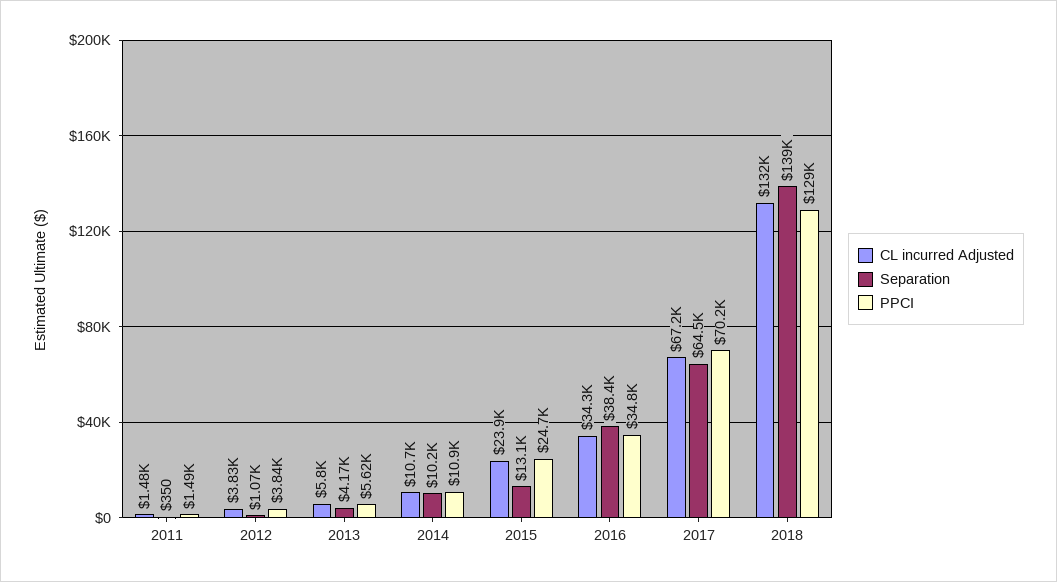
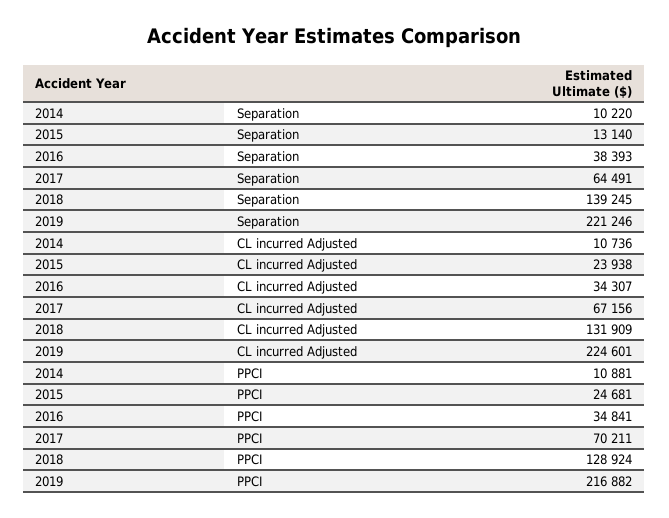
CL incurred Adjusted, 2011: 1480 -> none
Separation, 2011: 350 -> none
PPCI, 2011: 1490 -> none
CL incurred Adjusted, 2012: 3830 -> none
Separation, 2012: 1070 -> none
PPCI, 2012: 3840 -> none
CL incurred Adjusted, 2013: 5800 -> none
Separation, 2013: 4170 -> none
PPCI, 2013: 5620 -> none
Separation, 2019: none -> 221246
CL incurred Adjusted, 2019: none -> 224601
PPCI, 2019: none -> 216882

